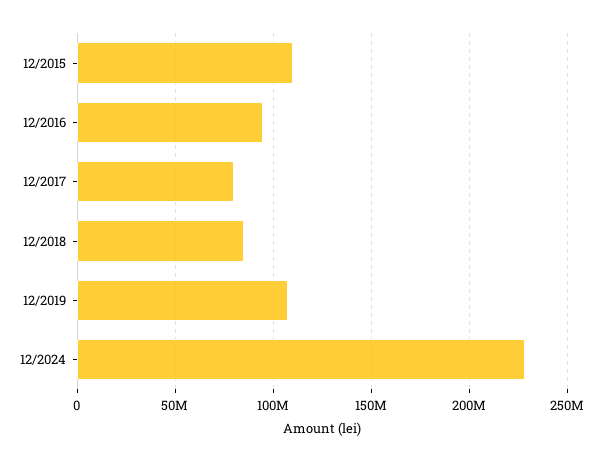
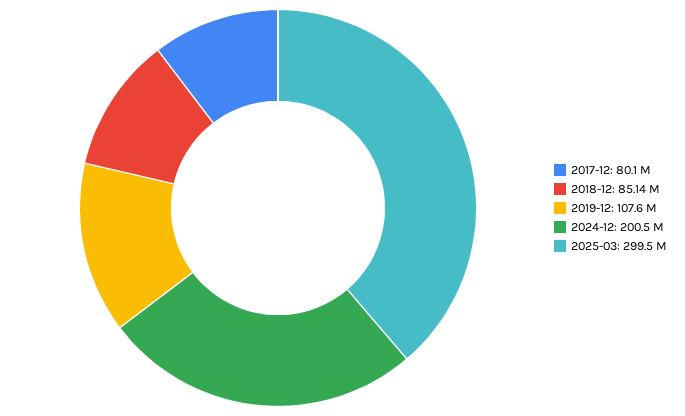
12/2015: 110000000 -> none
12/2016: 95000000 -> none
12/2024: 230000000 -> 200500000
2025-03: none -> 299500000

